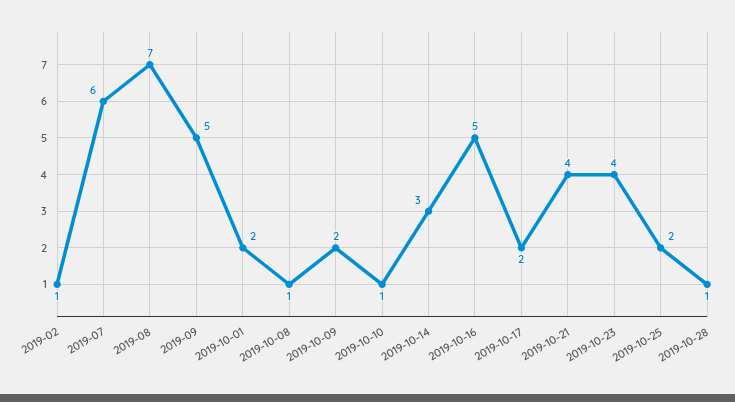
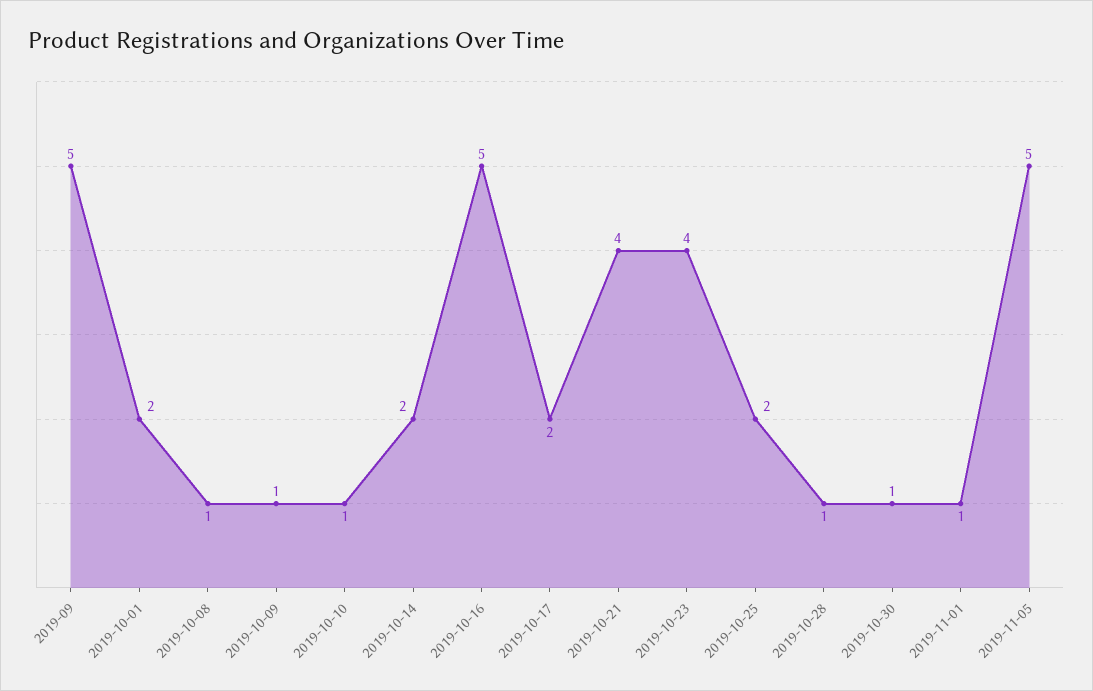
2019-02: 1 -> none
2019-07: 6 -> none
2019-08: 7 -> none
2019-10-09: 2 -> 1
2019-10-14: 3 -> 2
2019-10-30: none -> 1
2019-11-01: none -> 1
2019-11-05: none -> 5

